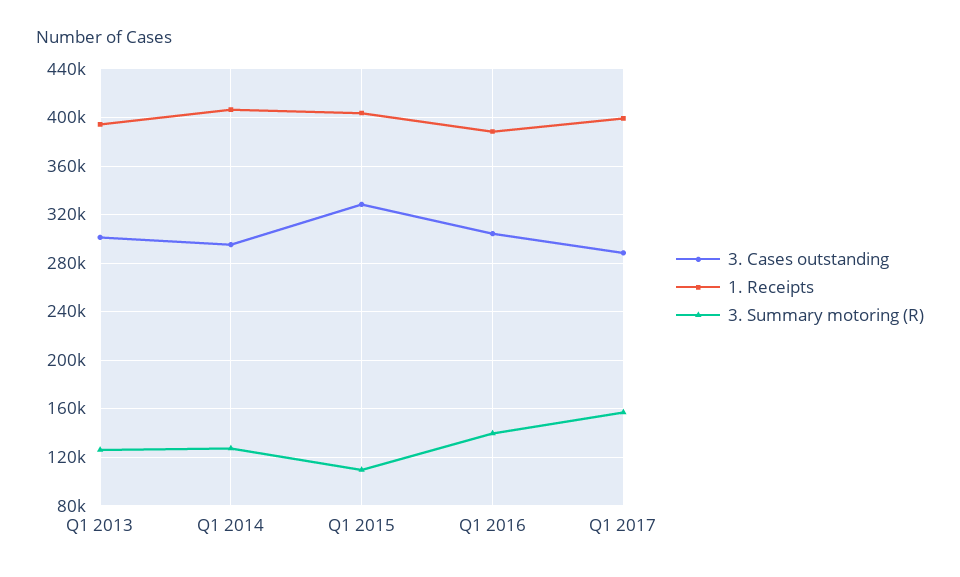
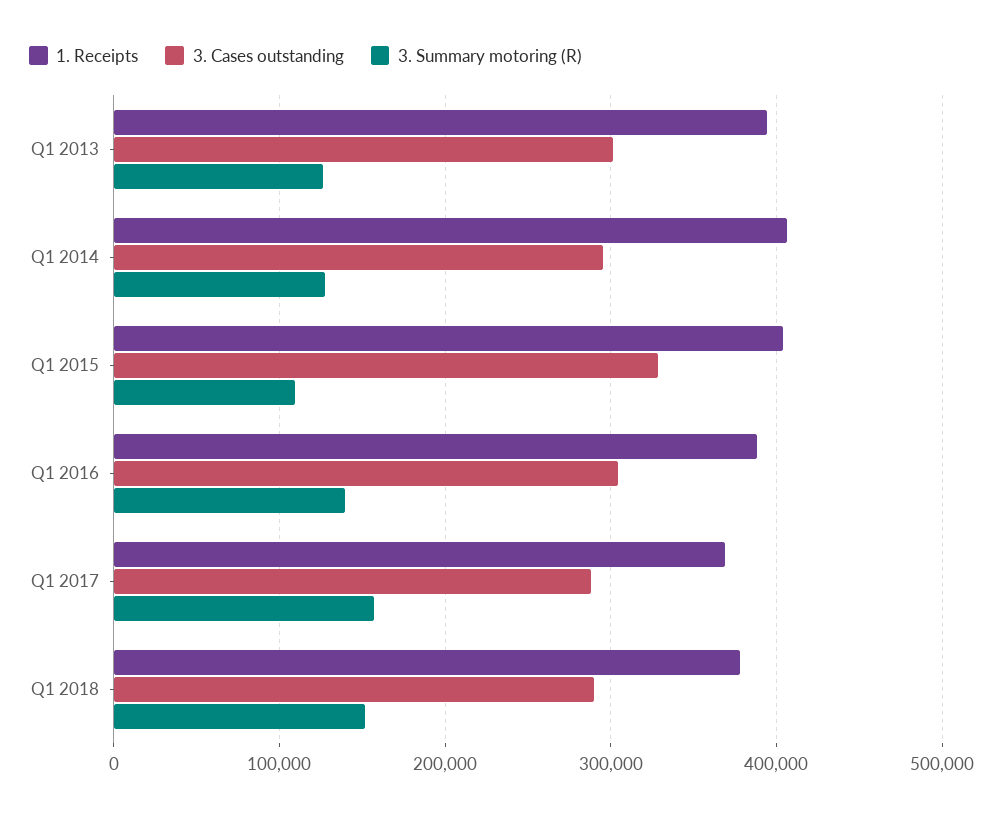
1. Receipts, Q1 2017: 400000 -> 370000
1. Receipts, Q1 2018: none -> 380000
3. Cases outstanding, Q1 2018: none -> 290000
3. Summary motoring (R), Q1 2018: none -> 150000

